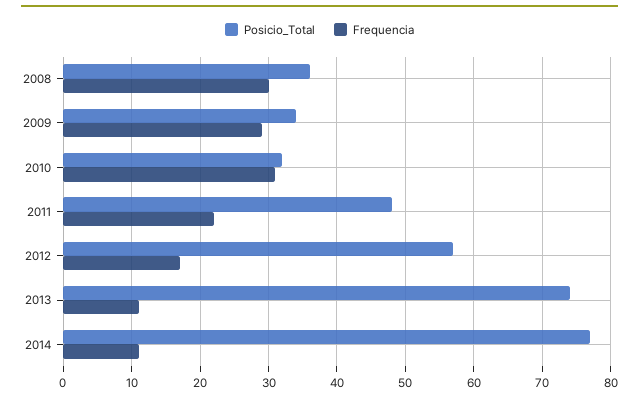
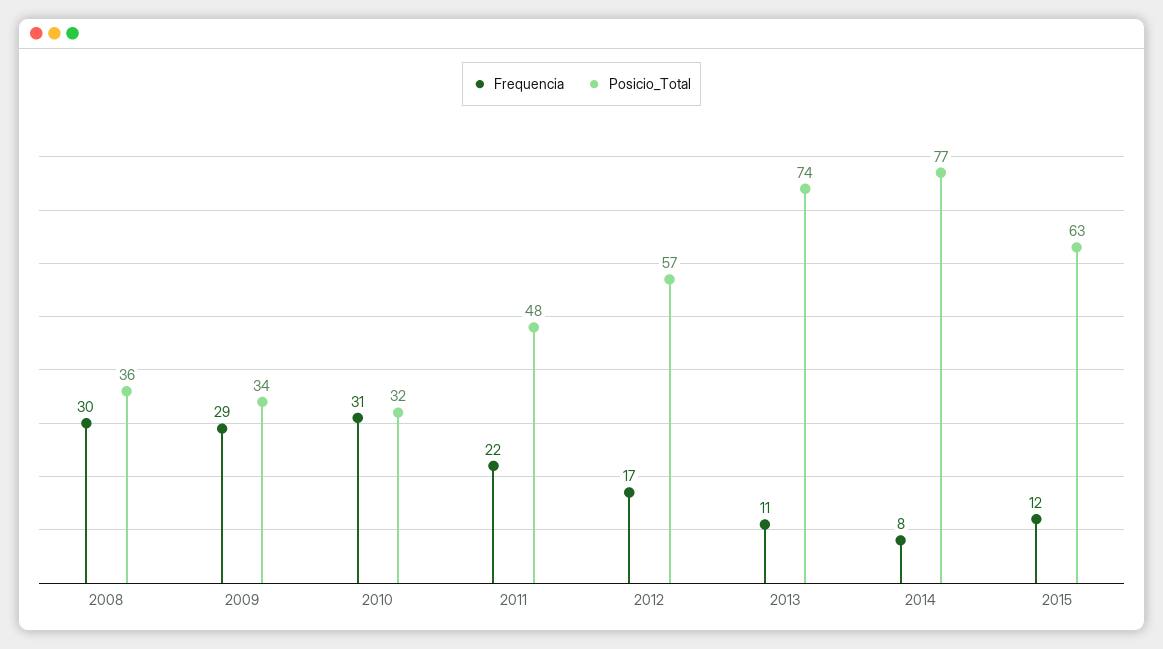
Frequencia, 2014: 11 -> 8
Frequencia, 2015: none -> 12
Posicio_Total, 2015: none -> 63

